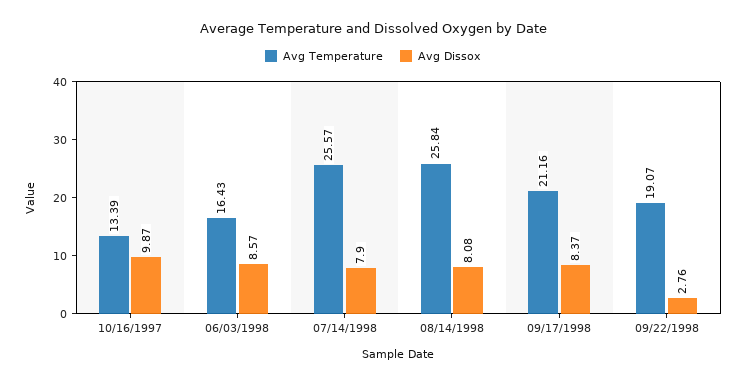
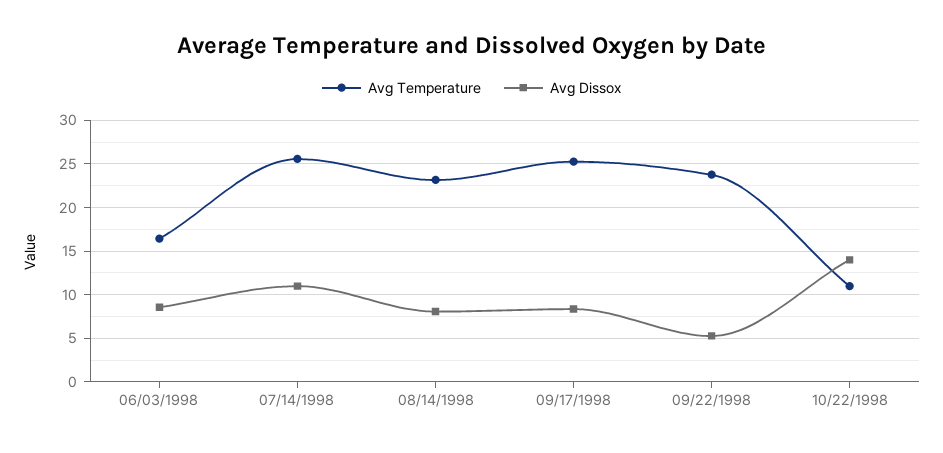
Avg Temperature, 10/16/1997: 13.39 -> none
Avg Dissox, 10/16/1997: 9.87 -> none
Avg Dissox, 07/14/1998: 7.9 -> 11
Avg Temperature, 08/14/1998: 25.84 -> 23
Avg Temperature, 09/17/1998: 21.16 -> 25
Avg Temperature, 09/22/1998: 19.07 -> 24
Avg Dissox, 09/22/1998: 2.76 -> 5
Avg Temperature, 10/22/1998: none -> 11
Avg Dissox, 10/22/1998: none -> 14

